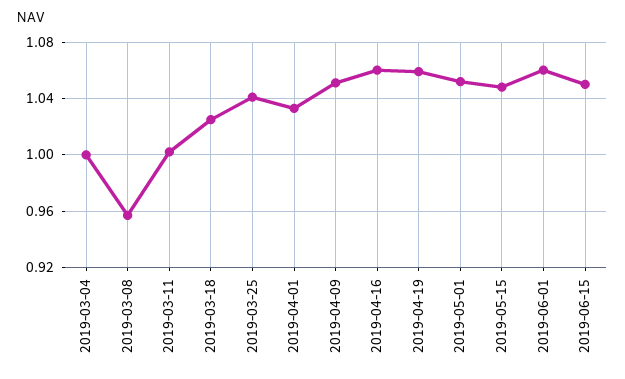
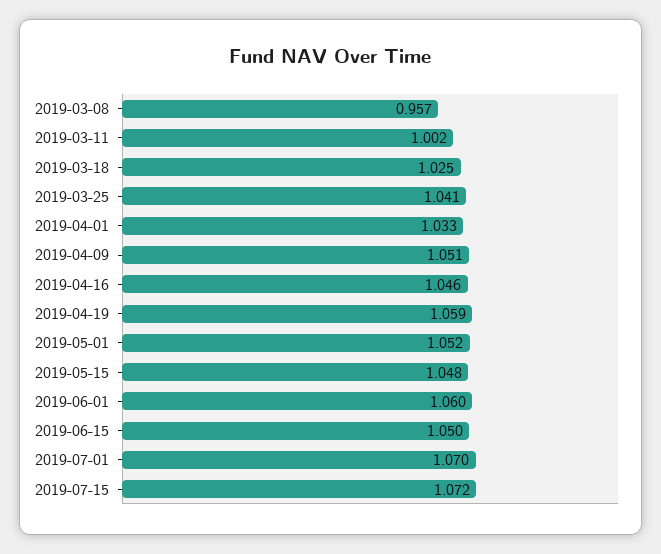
2019-03-04: 1 -> none
2019-04-16: 1.06 -> 1.046
2019-07-01: none -> 1.07
2019-07-15: none -> 1.072

